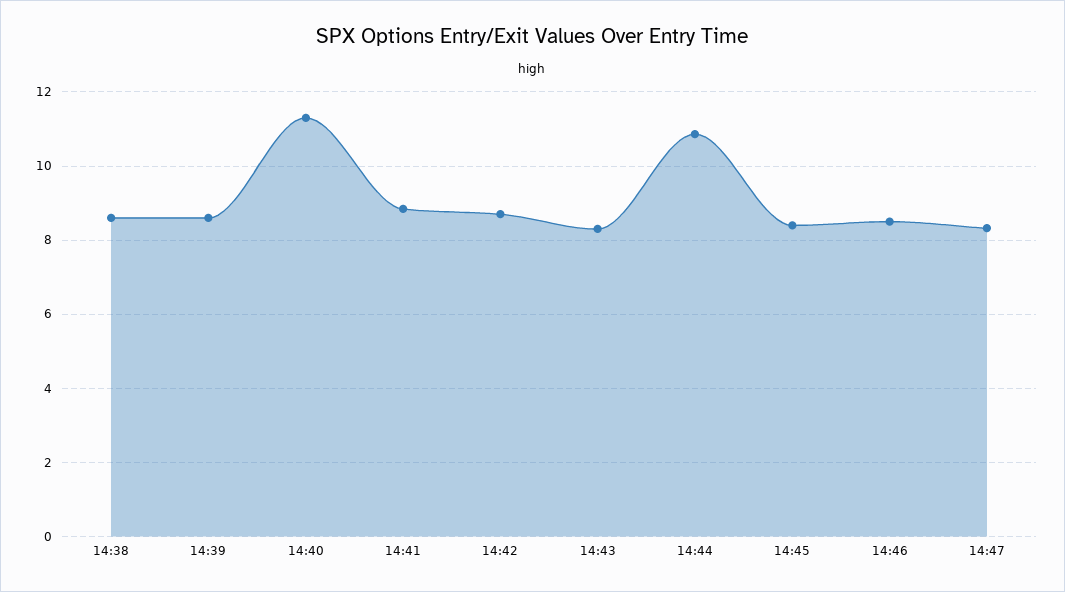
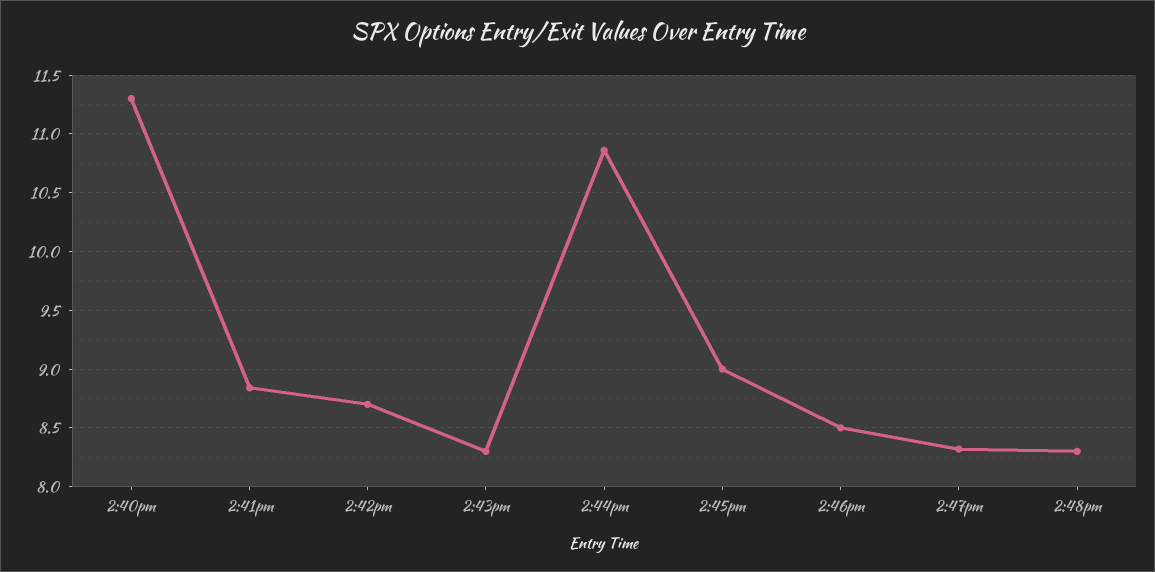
14:38: 8.6 -> none
14:39: 8.6 -> none
14:45: 8.4 -> 9
2:48pm: none -> 8.3

